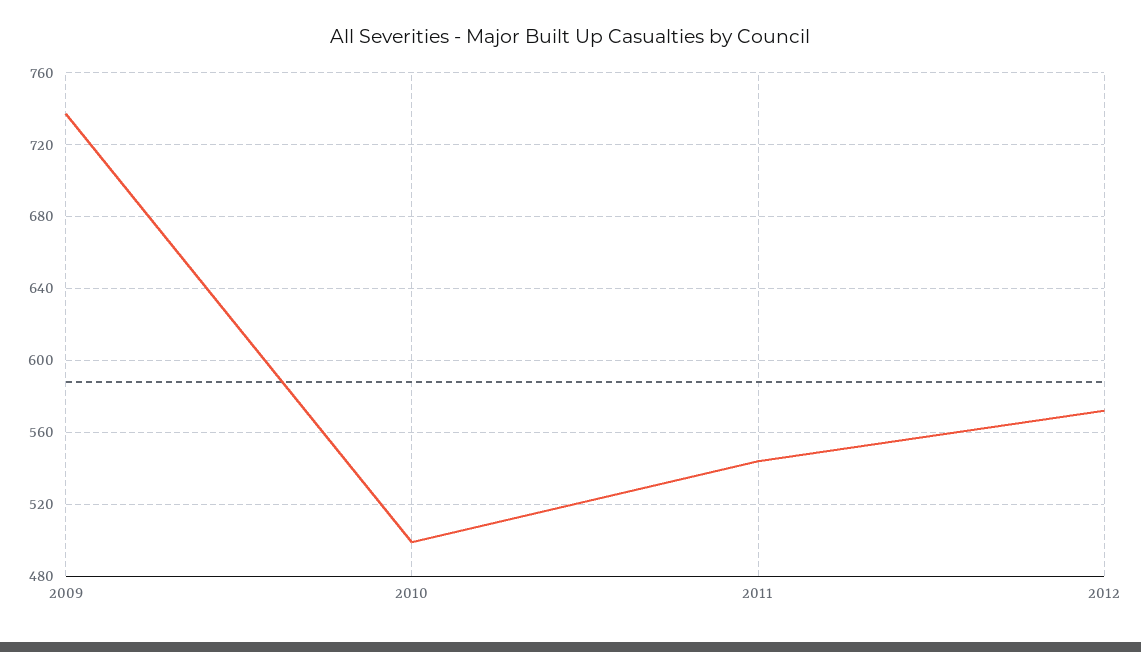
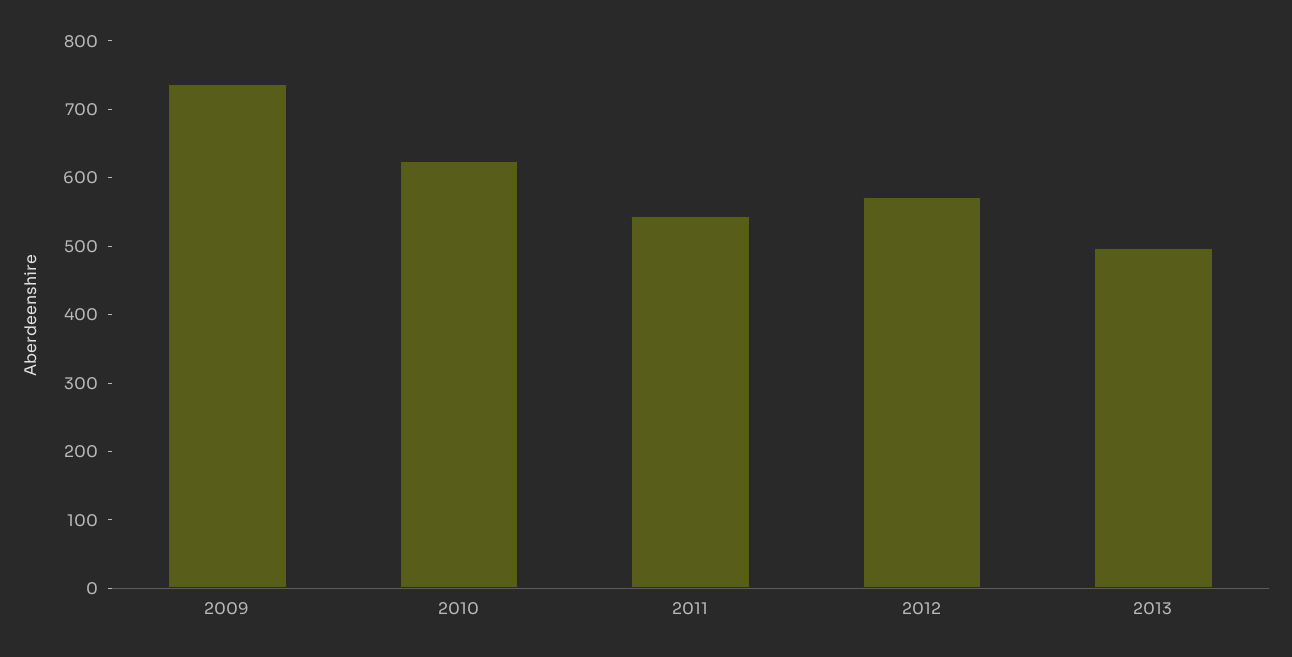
2010: 500 -> 620
2013: none -> 500

